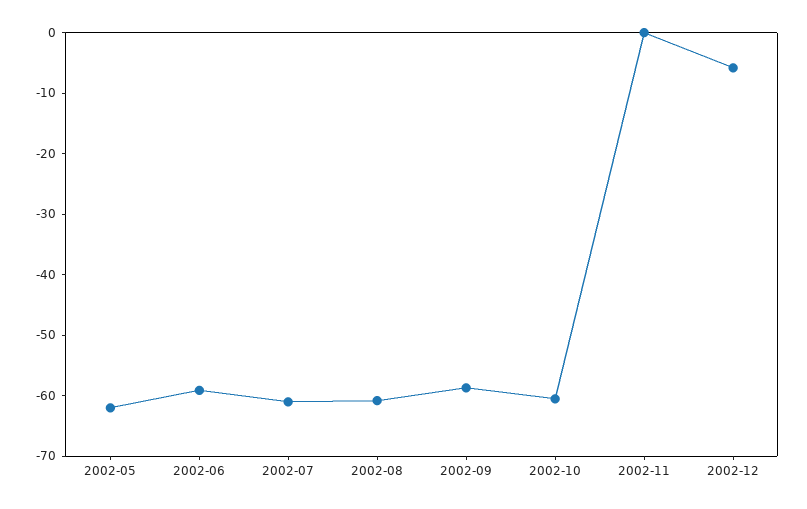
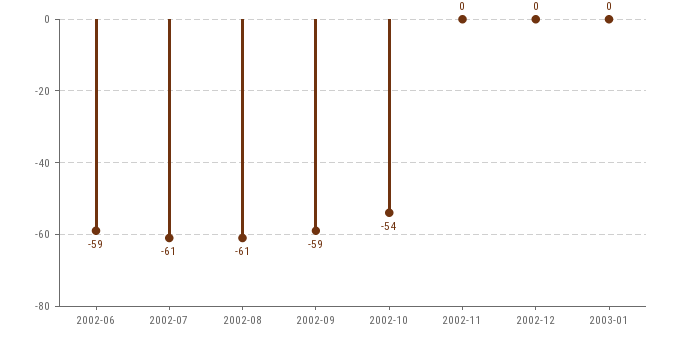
2002-05: -62 -> none
2002-10: -60 -> -54
2002-12: -6 -> 0
2003-01: none -> 0

